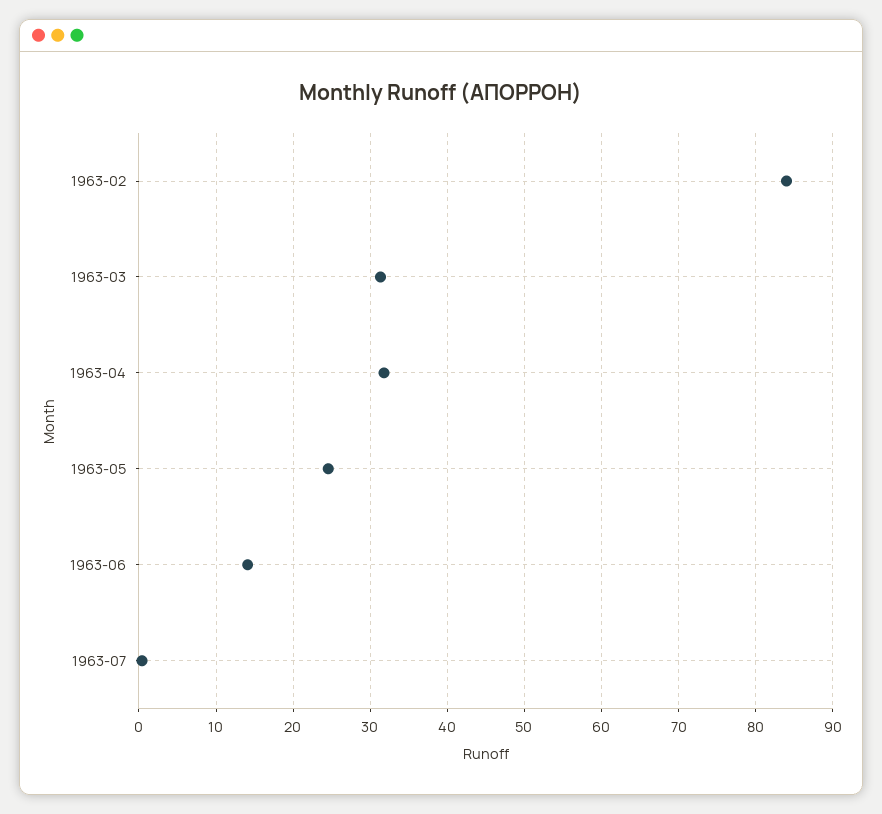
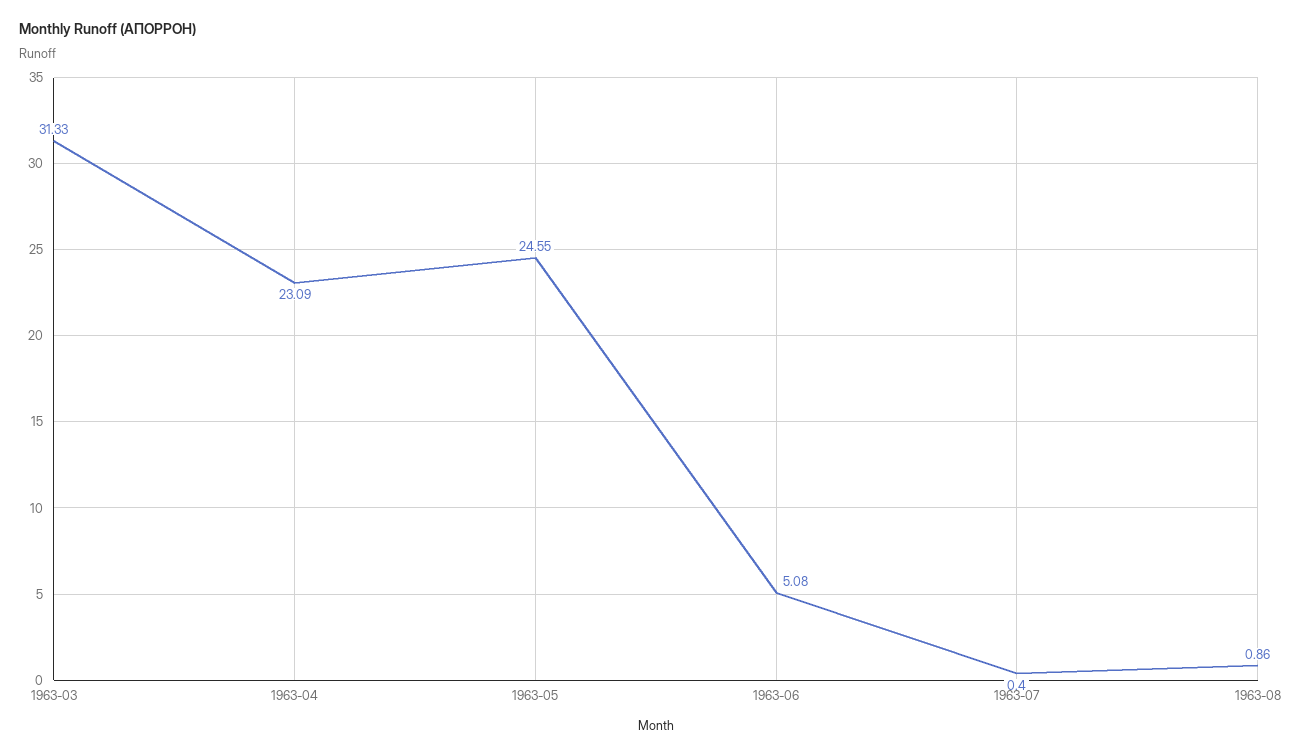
1963-02: 84 -> none
1963-04: 32 -> 23.09
1963-06: 14 -> 5.08
1963-08: none -> 0.86

